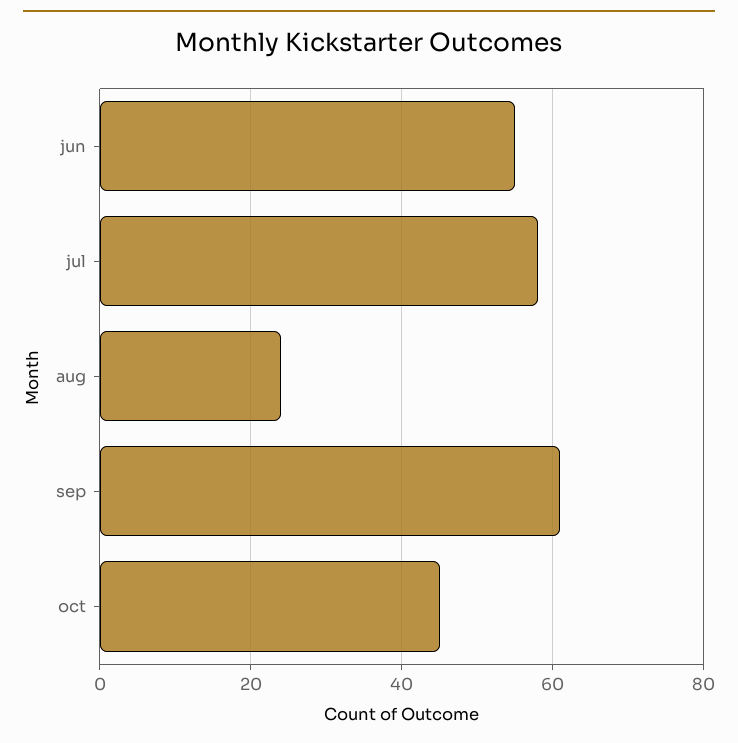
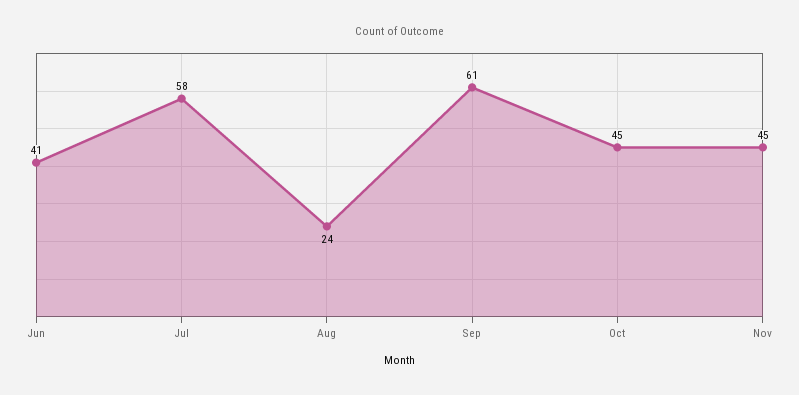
jun: 55 -> 41
Nov: none -> 45

